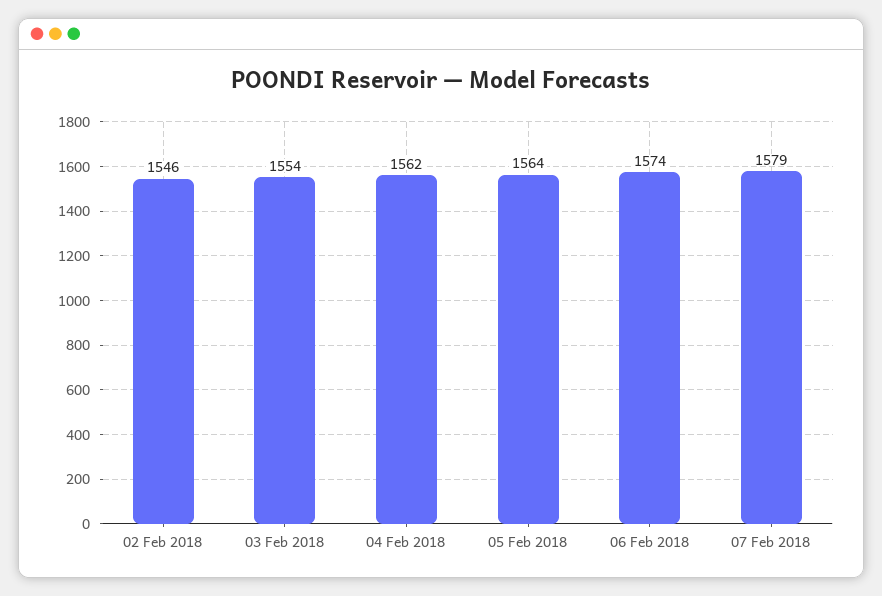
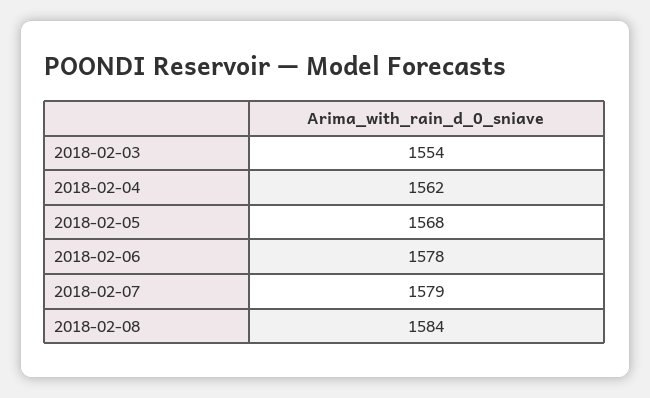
02 Feb 2018: 1546 -> none
05 Feb 2018: 1564 -> 1568
06 Feb 2018: 1574 -> 1578
2018-02-08: none -> 1584

